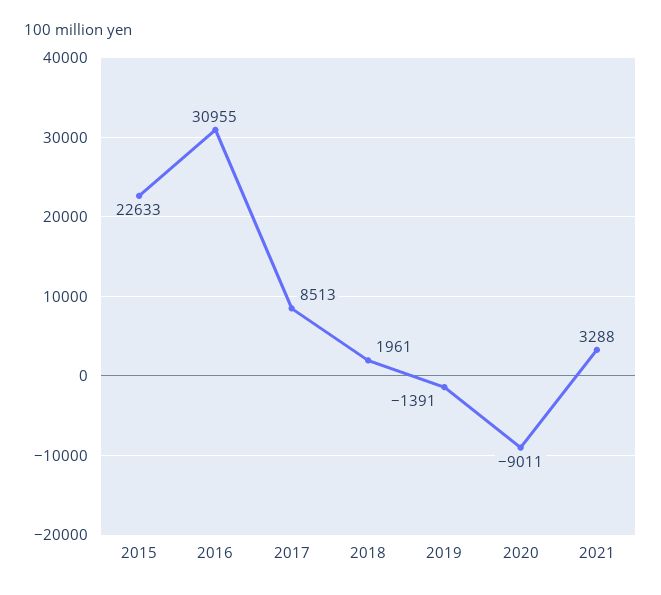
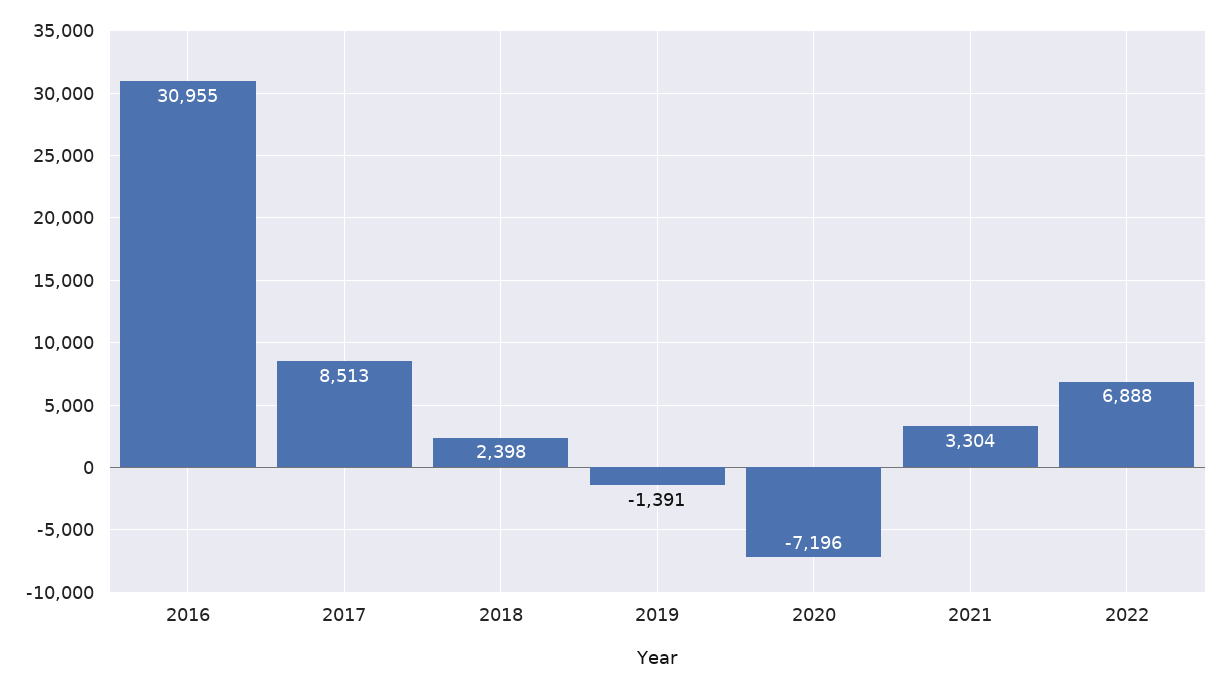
2015: 22633 -> none
2018: 1961 -> 2398
2020: -9011 -> -7196
2021: 3288 -> 3304
2022: none -> 6888

